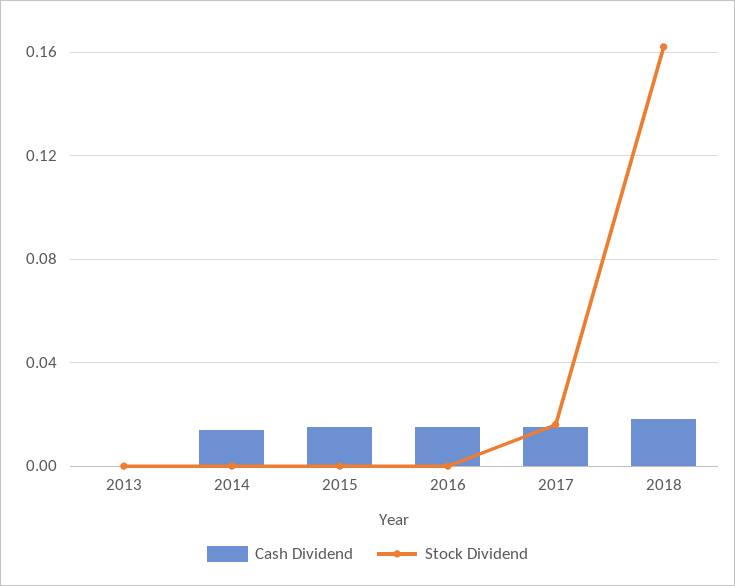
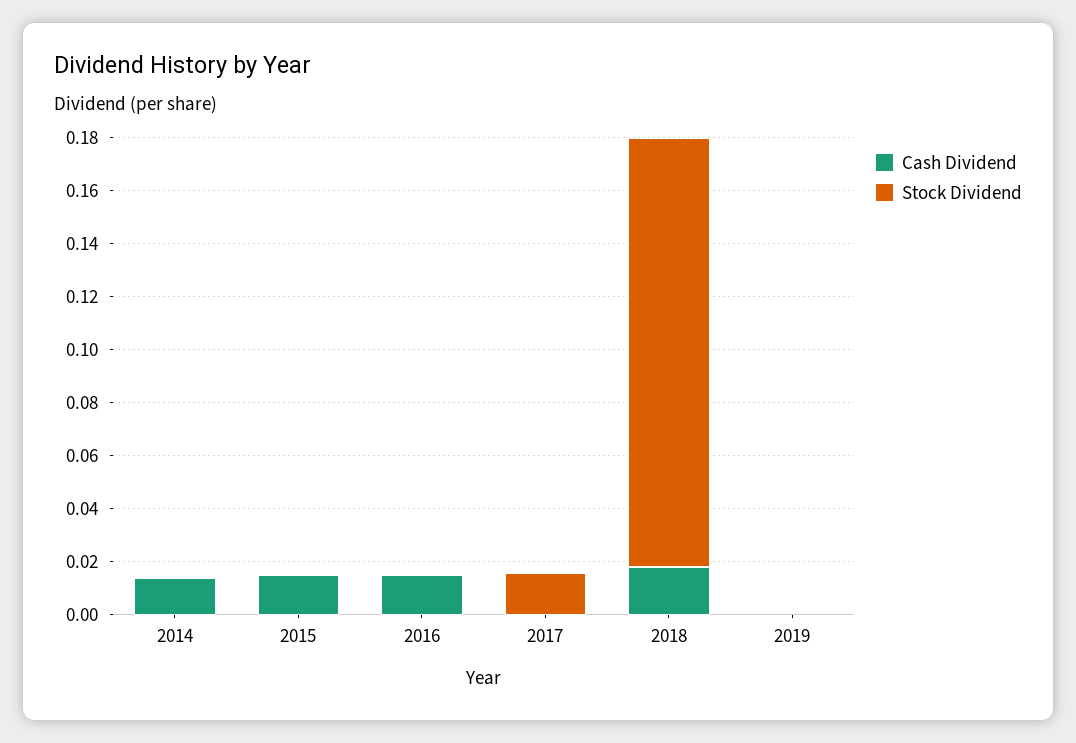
Cash Dividend, 2013: 0 -> none
Stock Dividend, 2013: 0 -> none
Cash Dividend, 2017: 0.015 -> 0
Cash Dividend, 2019: none -> 0
Stock Dividend, 2019: none -> 0

